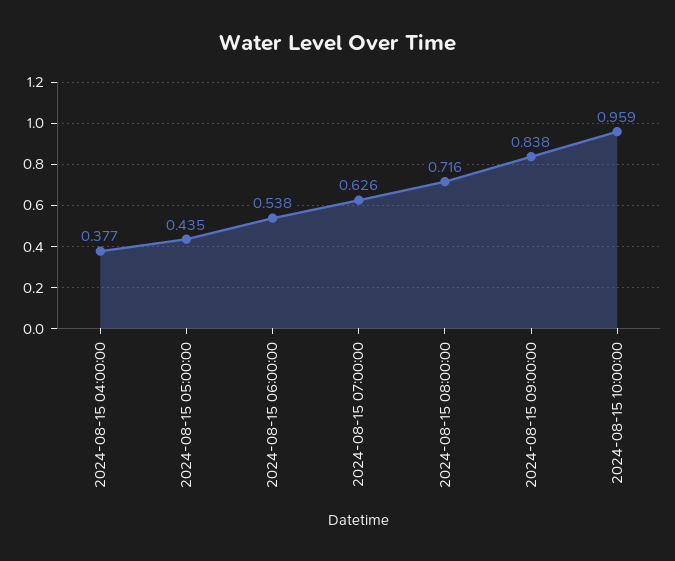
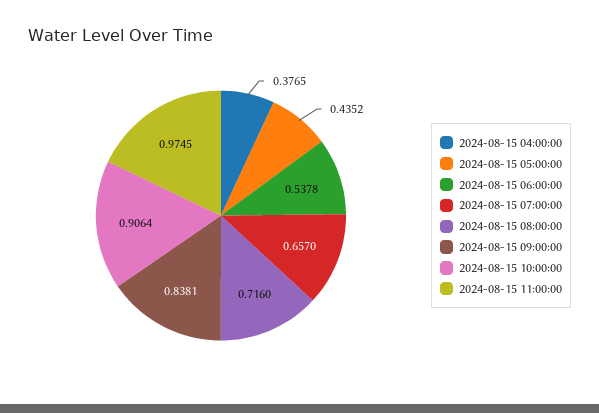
2024-08-15 07:00:00: 0.626 -> 0.657
2024-08-15 10:00:00: 0.959 -> 0.9064
2024-08-15 11:00:00: none -> 0.9745

